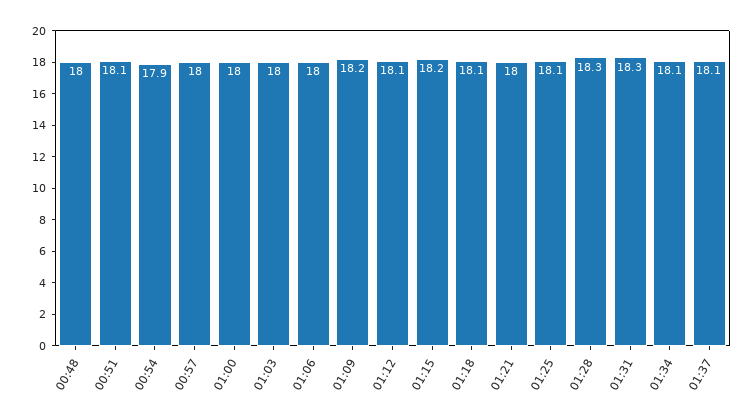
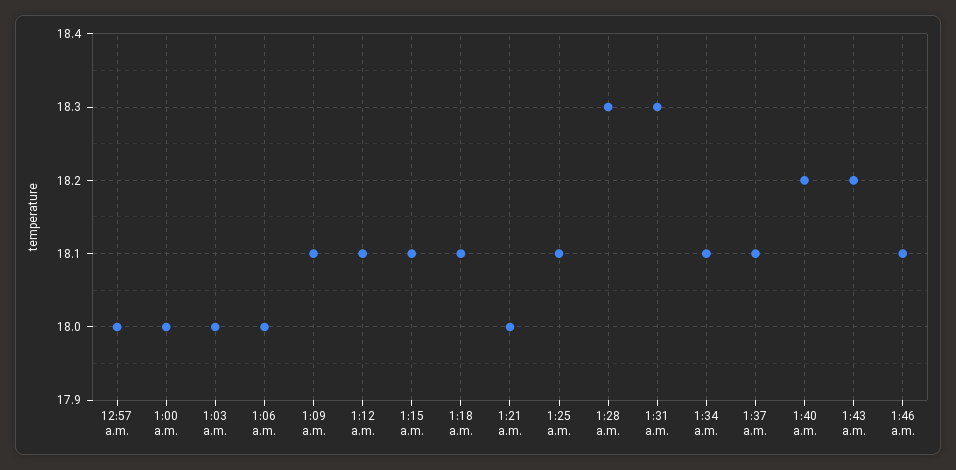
00:48: 18 -> none
00:51: 18.1 -> none
00:54: 17.9 -> none
01:09: 18.2 -> 18.1
01:15: 18.2 -> 18.1
1:40 a.m.: none -> 18.2
1:43 a.m.: none -> 18.2
1:46 a.m.: none -> 18.1

